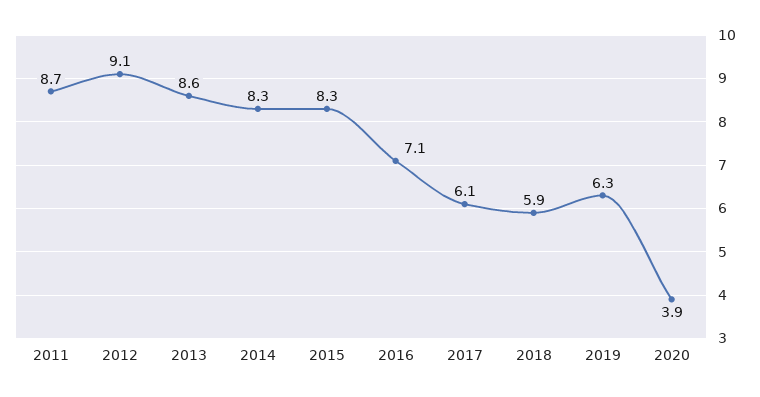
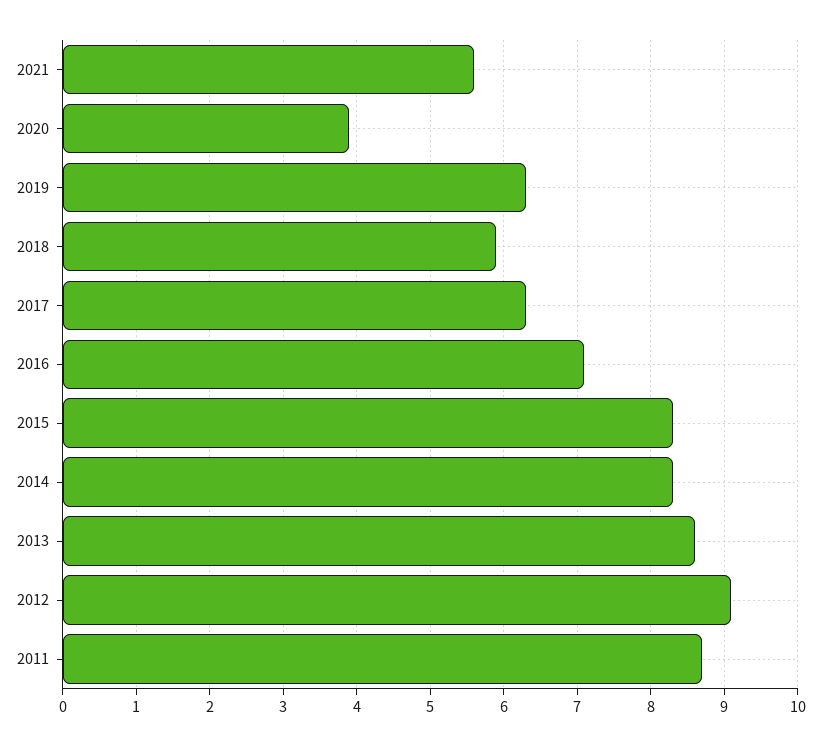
2017: 6.1 -> 6.3
2021: none -> 5.6

